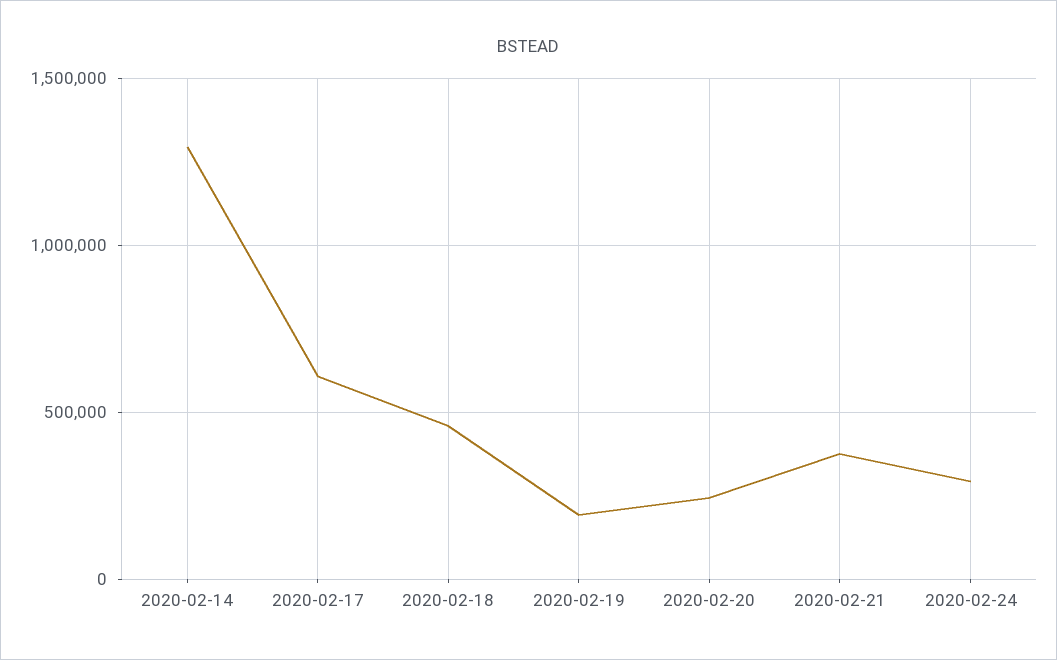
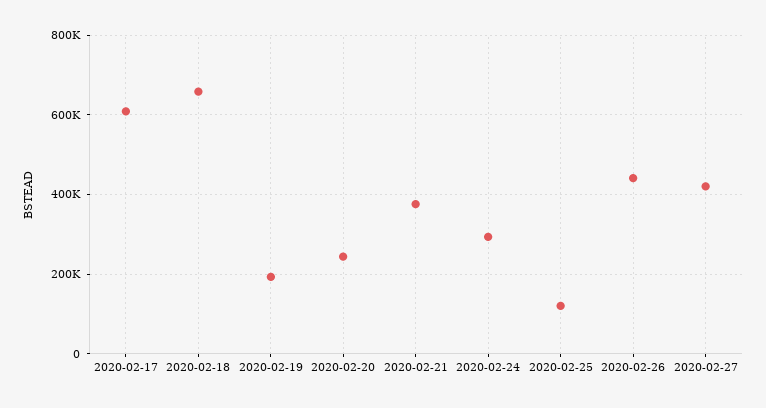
2020-02-14: 1300000 -> none
2020-02-18: 450000 -> 660000
2020-02-25: none -> 120000
2020-02-26: none -> 440000
2020-02-27: none -> 420000

